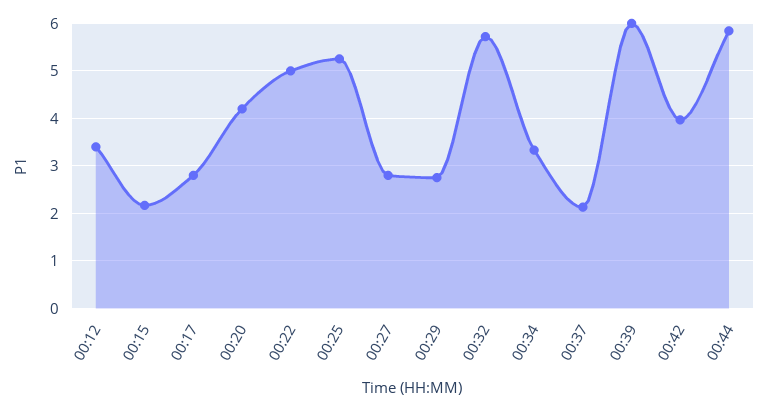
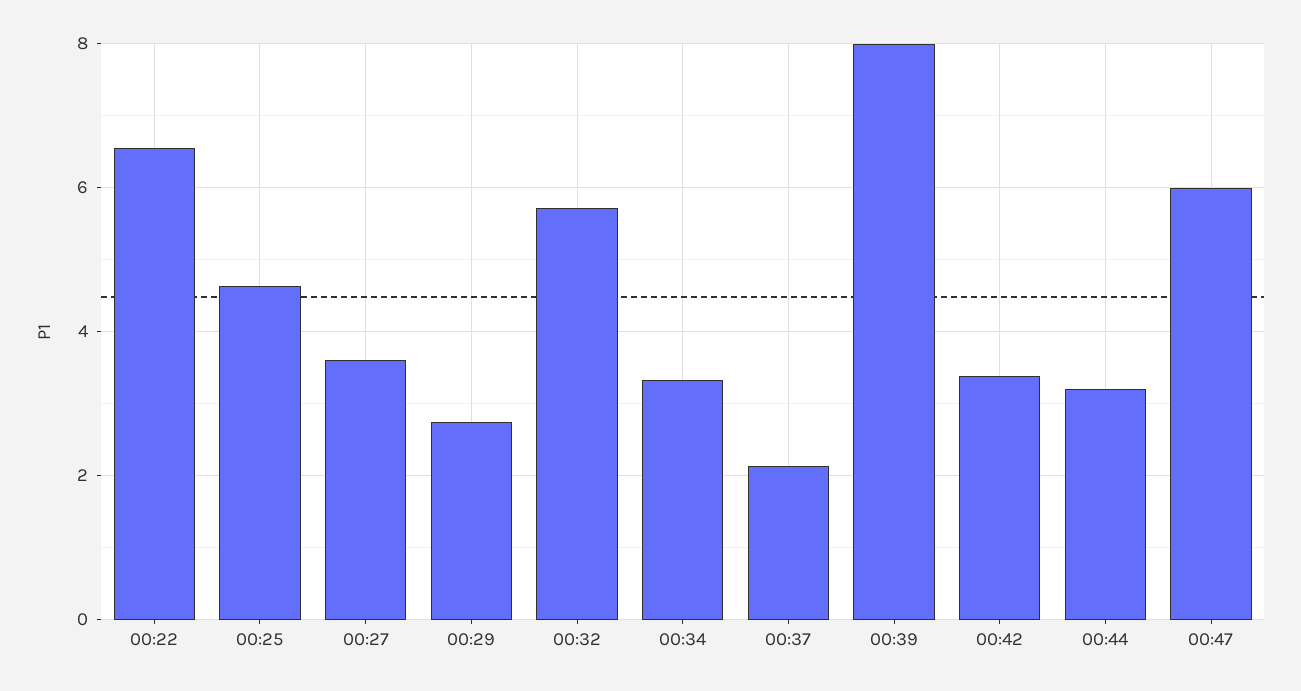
00:12: 3.4 -> none
00:15: 2.2 -> none
00:17: 2.8 -> none
00:20: 4.2 -> none
00:22: 5 -> 6.6
00:25: 5.2 -> 4.6
00:27: 2.8 -> 3.6
00:39: 6 -> 8
00:42: 4 -> 3.4
00:44: 5.8 -> 3.2
00:47: none -> 6

